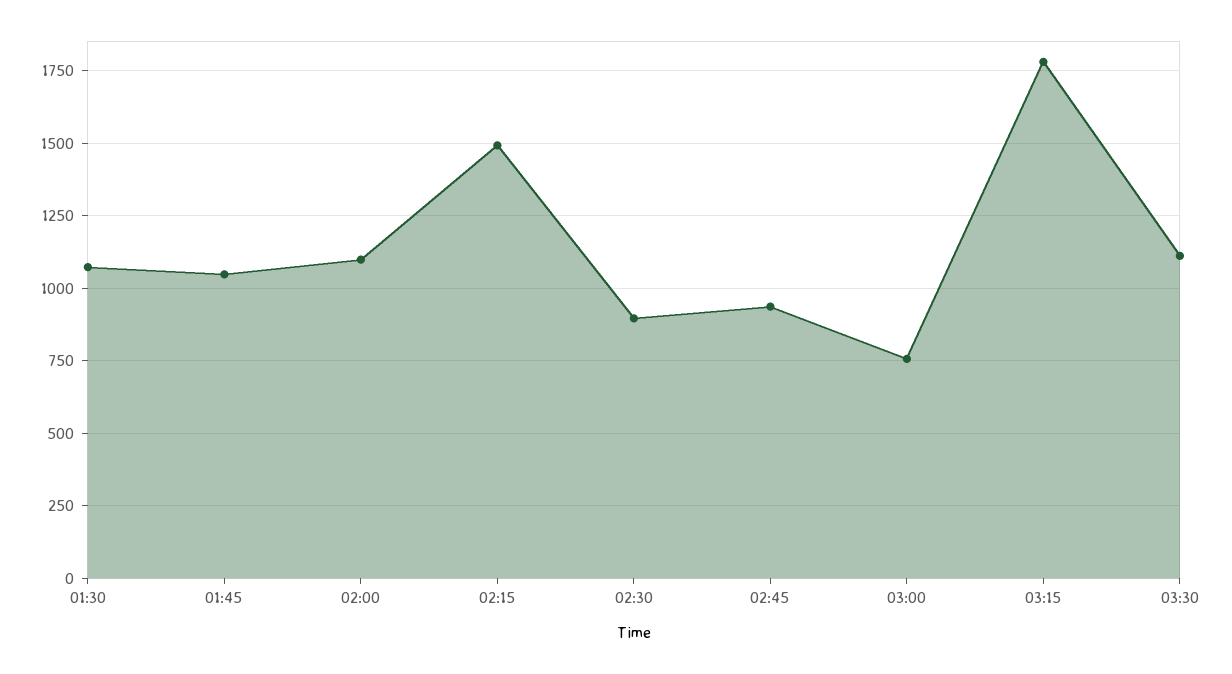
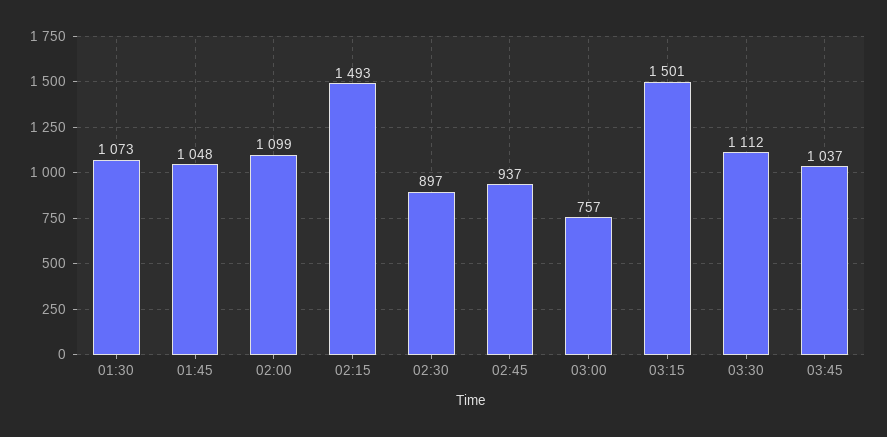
03:15: 1775 -> 1501
03:45: none -> 1037

